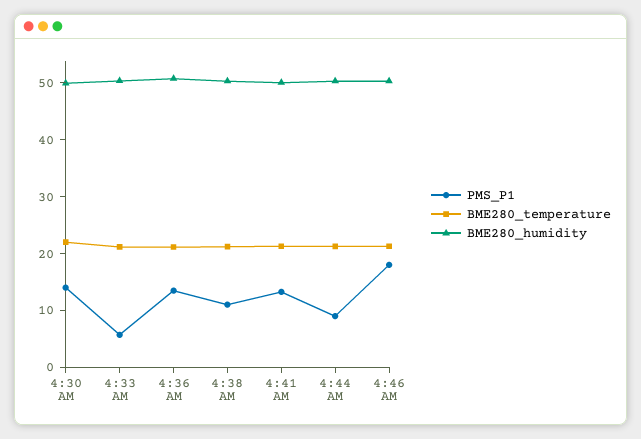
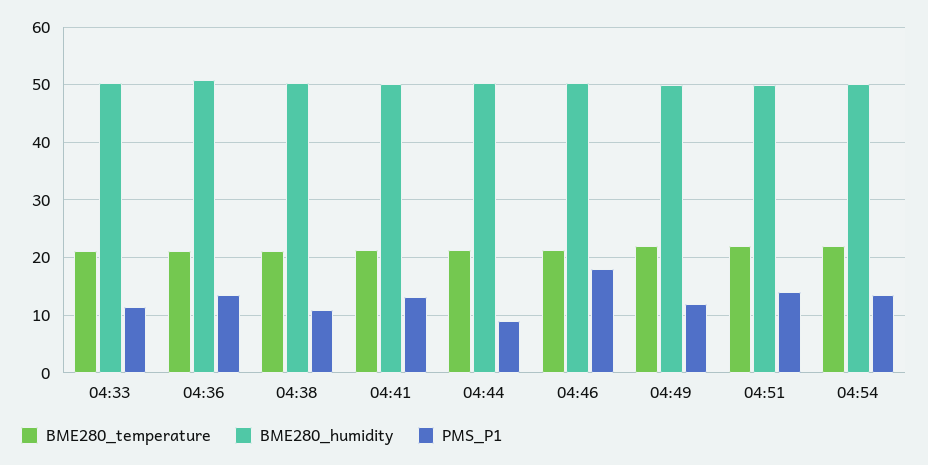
PMS_P1, 4:30 AM: 14 -> none
BME280_temperature, 4:30 AM: 22 -> none
BME280_humidity, 4:30 AM: 50 -> none
PMS_P1, 4:33 AM: 6 -> 12
BME280_temperature, 04:49: none -> 22
BME280_humidity, 04:49: none -> 50
PMS_P1, 04:49: none -> 12
BME280_temperature, 04:51: none -> 22
BME280_humidity, 04:51: none -> 50
PMS_P1, 04:51: none -> 14
BME280_temperature, 04:54: none -> 22
BME280_humidity, 04:54: none -> 50
PMS_P1, 04:54: none -> 14

